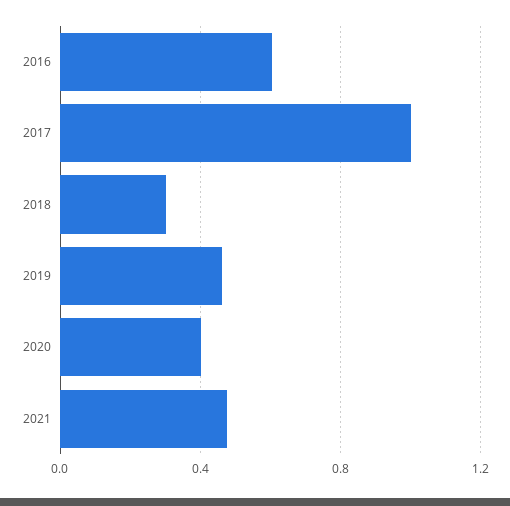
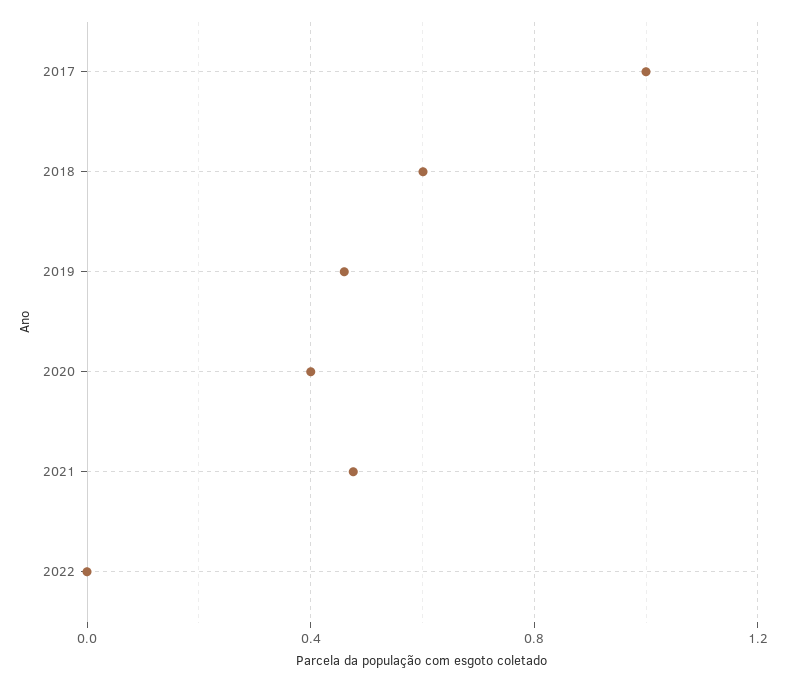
2016: 0.6 -> none
2018: 0.3 -> 0.6
2022: none -> 0

